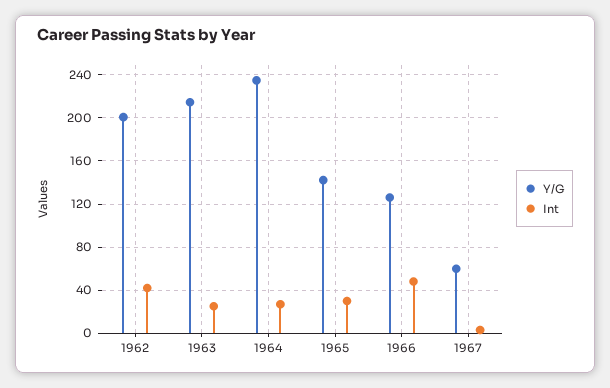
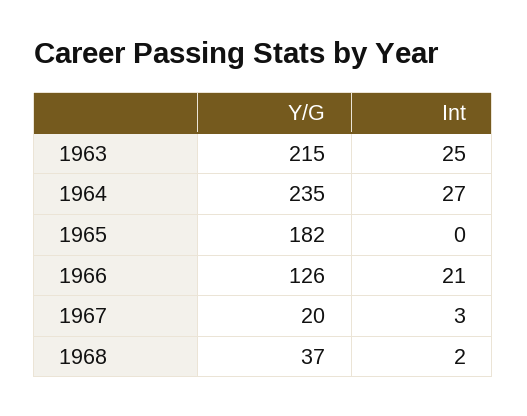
Y/G, 1962: 200 -> none
Int, 1962: 40 -> none
Y/G, 1965: 140 -> 182
Int, 1965: 30 -> 0
Int, 1966: 50 -> 21
Y/G, 1967: 60 -> 20
Y/G, 1968: none -> 37
Int, 1968: none -> 2

